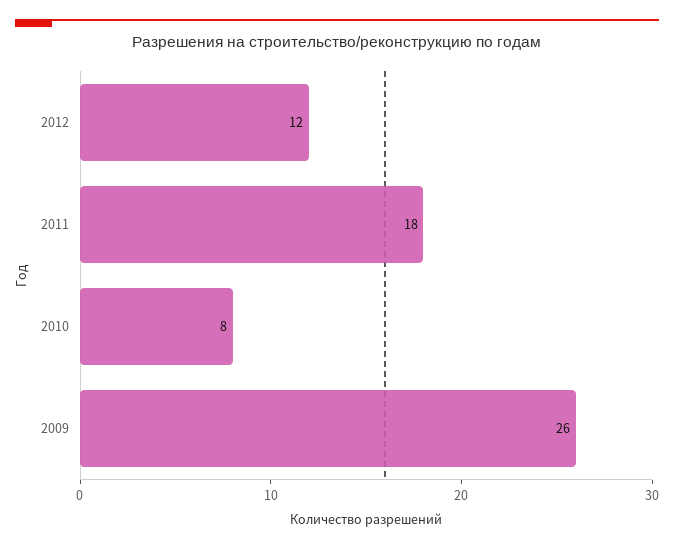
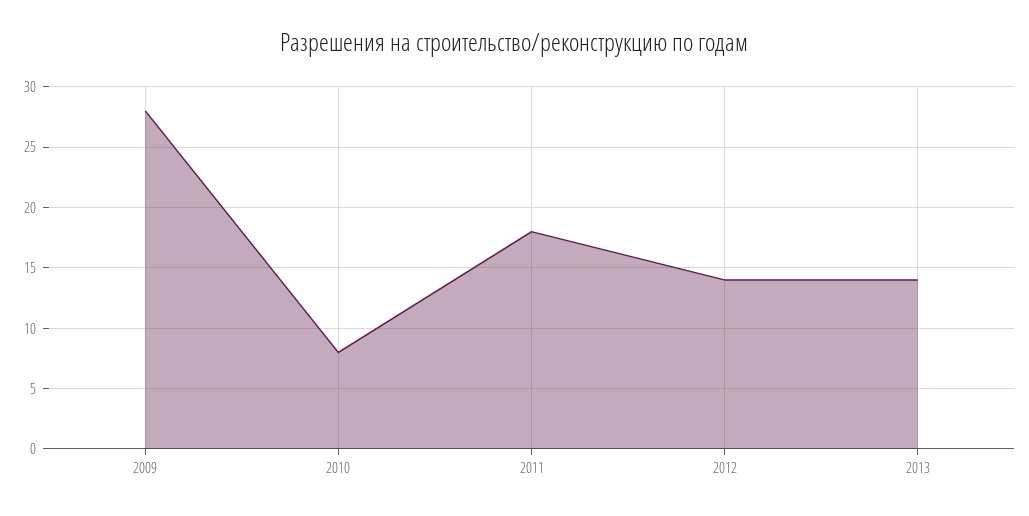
2012: 12 -> 14
2009: 26 -> 28
2013: none -> 14

